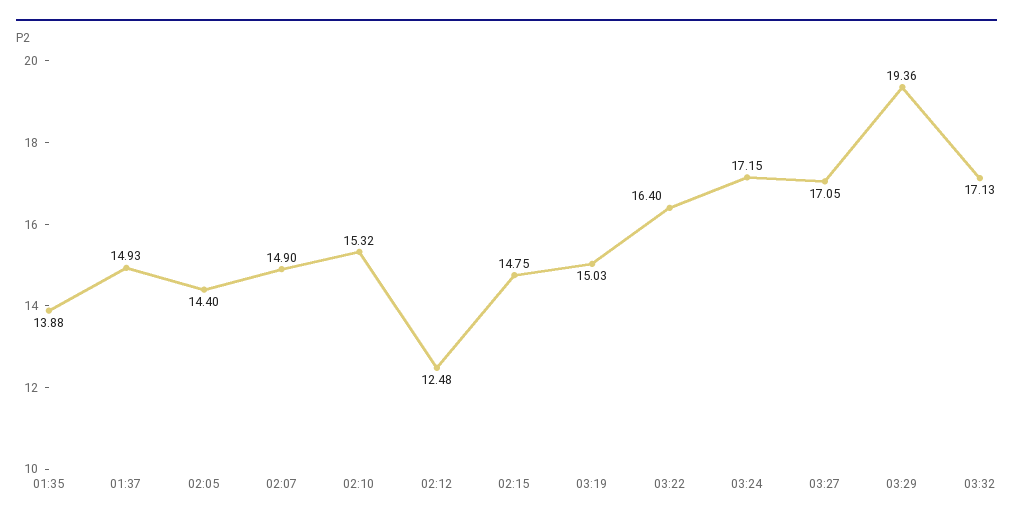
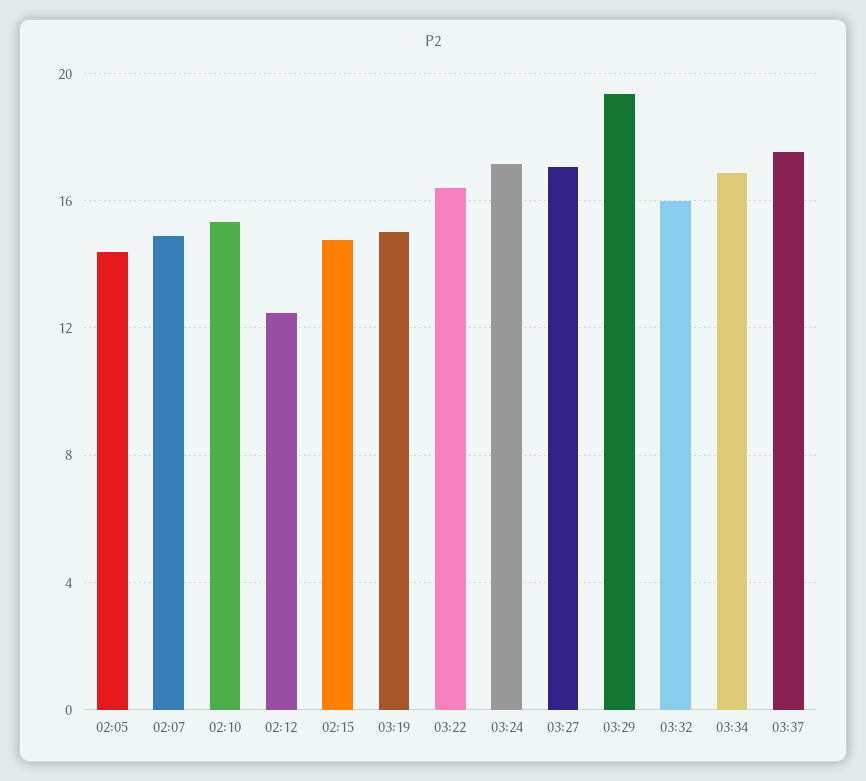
01:35: 13.88 -> none
01:37: 14.93 -> none
03:32: 17.13 -> 16
03:34: none -> 17
03:37: none -> 17.5

